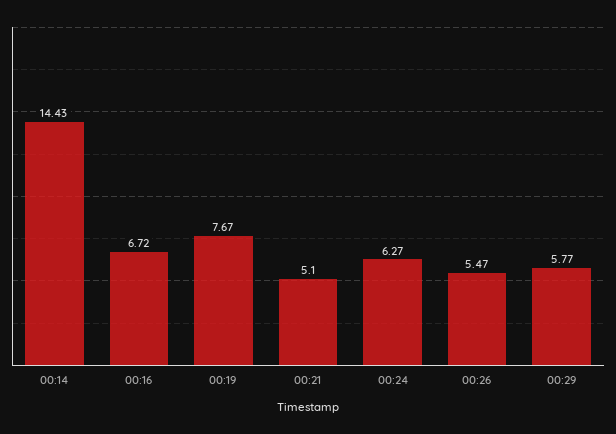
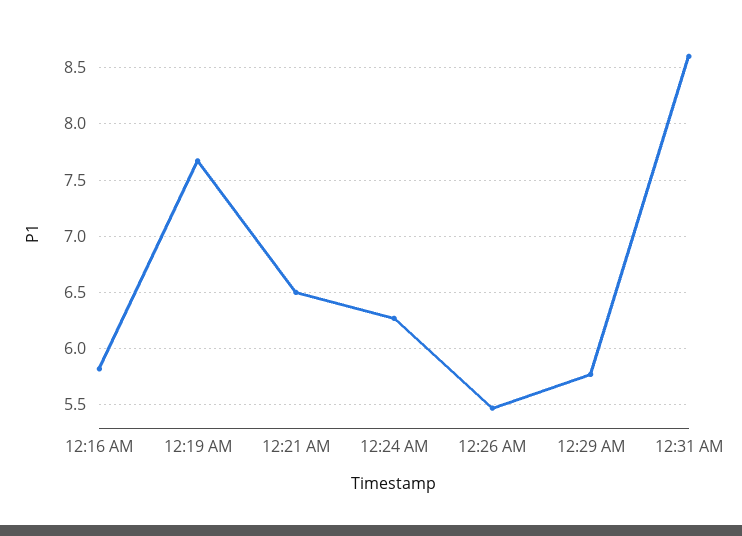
00:14: 14.43 -> none
00:16: 6.72 -> 5.8
00:21: 5.1 -> 6.5
12:31 AM: none -> 8.6

